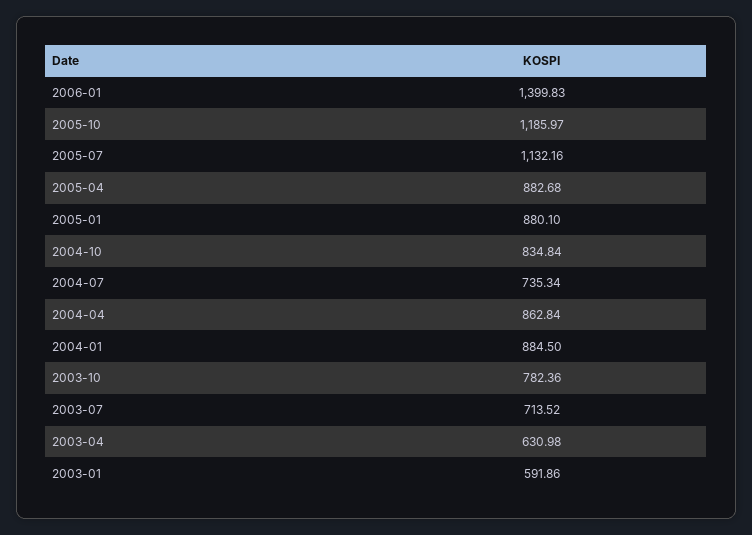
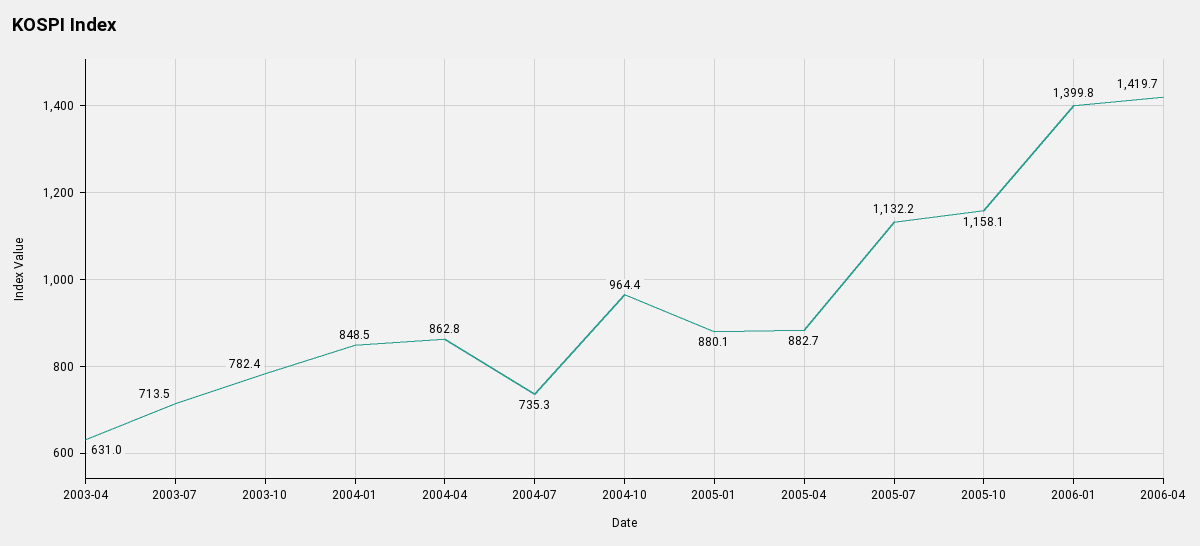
2005-10: 1185.97 -> 1158.1
2004-10: 834.84 -> 964.4
2004-01: 884.5 -> 848.5
2003-01: 591.86 -> none
2006-04: none -> 1419.7

